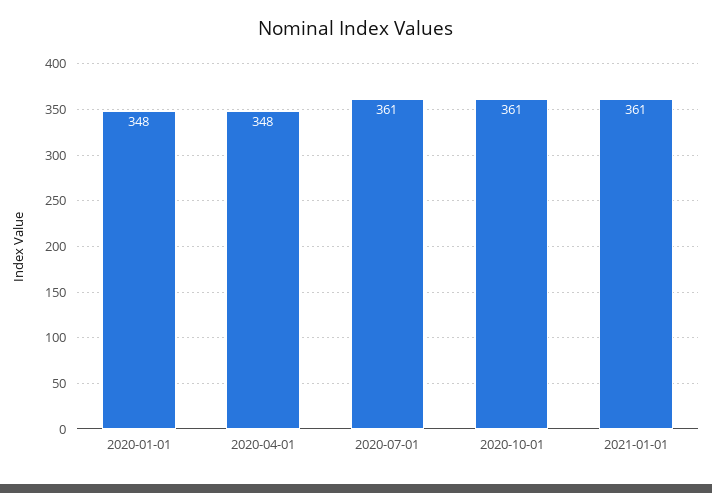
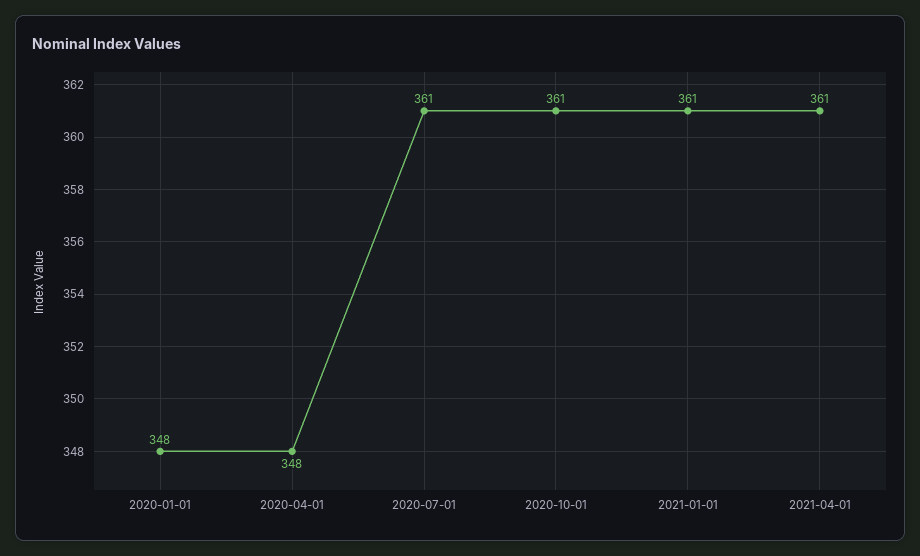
2021-04-01: none -> 361

